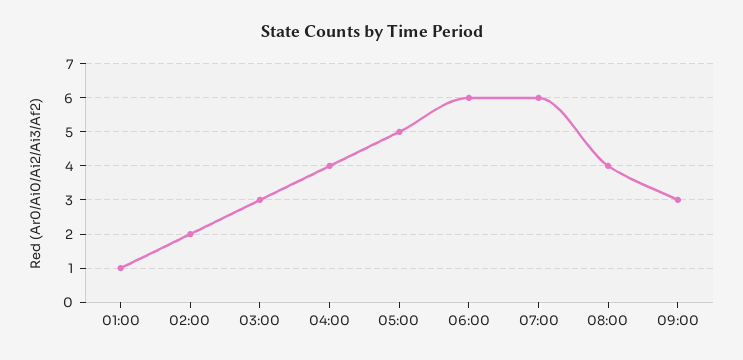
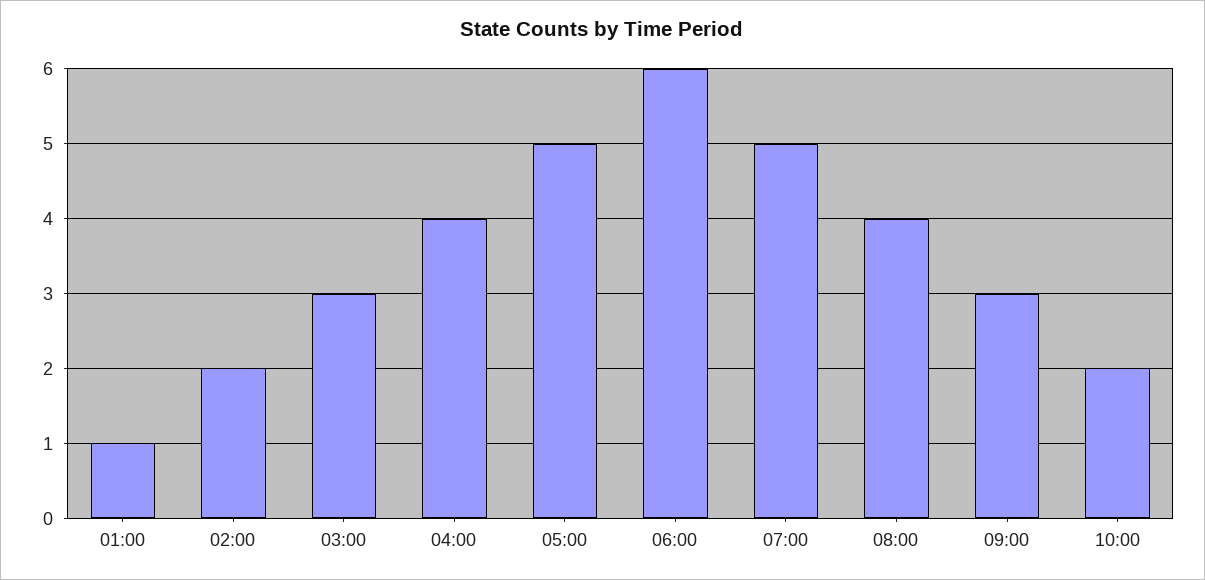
07:00: 6 -> 5
10:00: none -> 2

